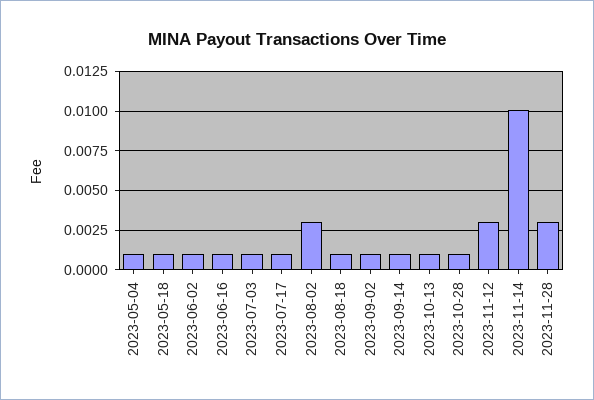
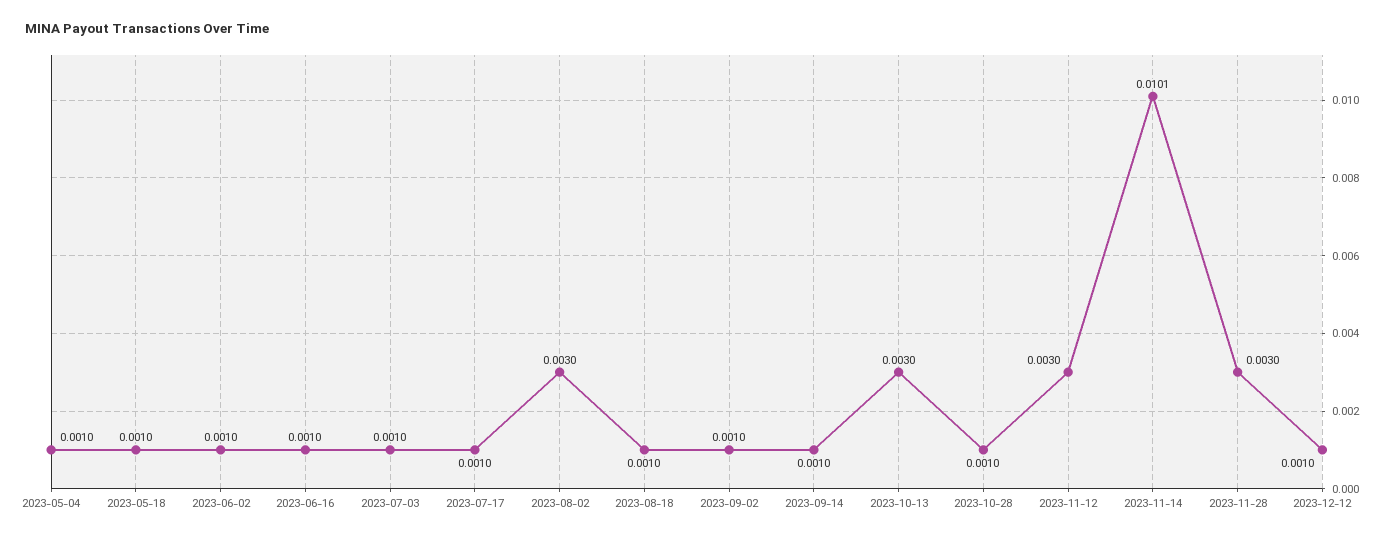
2023-10-13: 0.001 -> 0.003
2023-12-12: none -> 0.001

